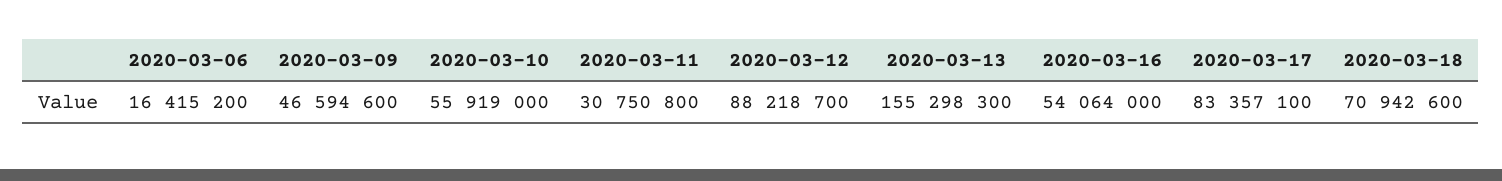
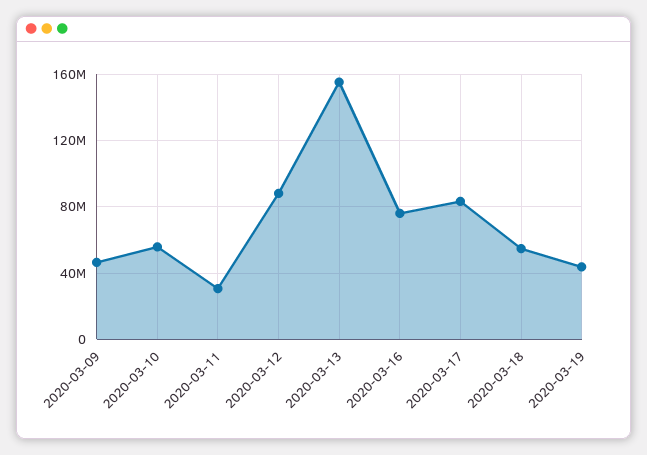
2020-03-06: 16415200 -> none
2020-03-16: 54064000 -> 75000000
2020-03-18: 70942600 -> 55000000
2020-03-19: none -> 45000000

